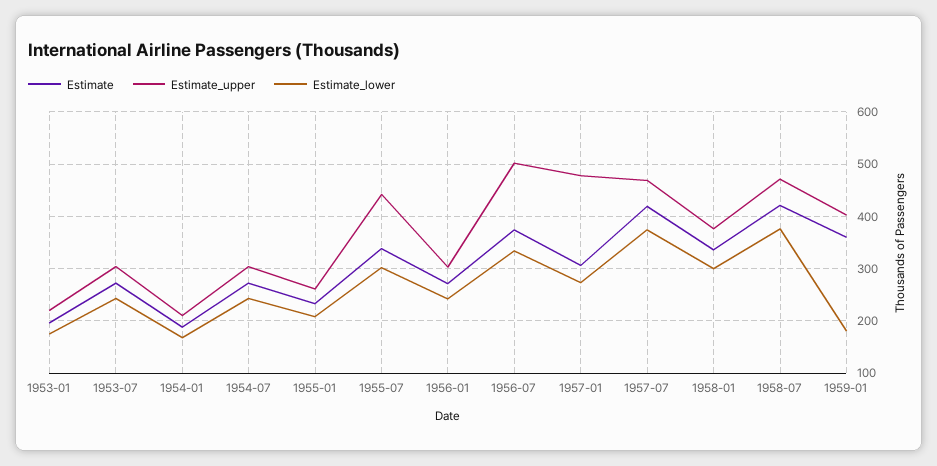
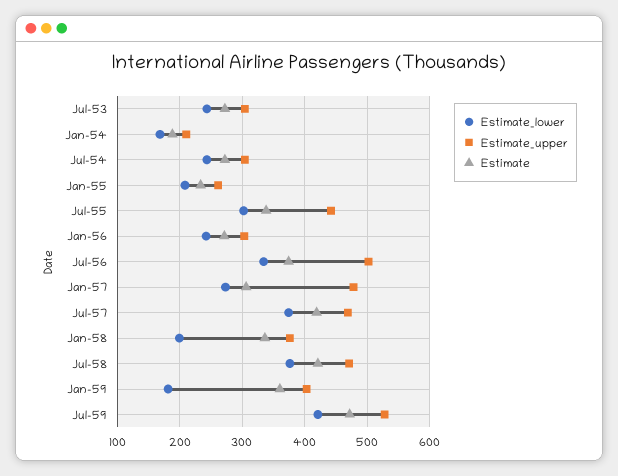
Estimate, 1953-01: 200 -> none
Estimate_upper, 1953-01: 220 -> none
Estimate_lower, 1953-01: 180 -> none
Estimate_lower, 1958-01: 300 -> 200
Estimate_lower, Jul-59: none -> 420
Estimate_upper, Jul-59: none -> 530
Estimate, Jul-59: none -> 470

